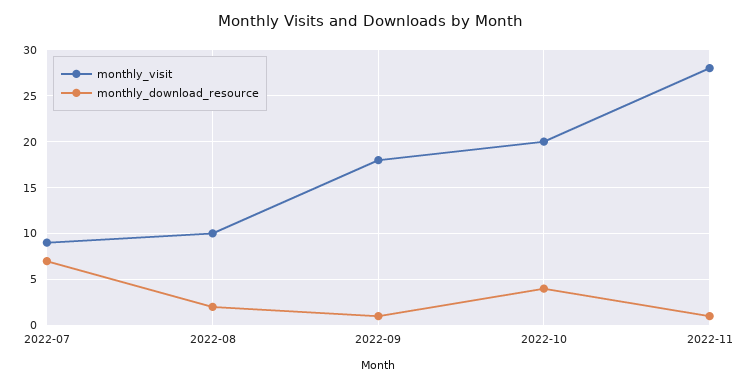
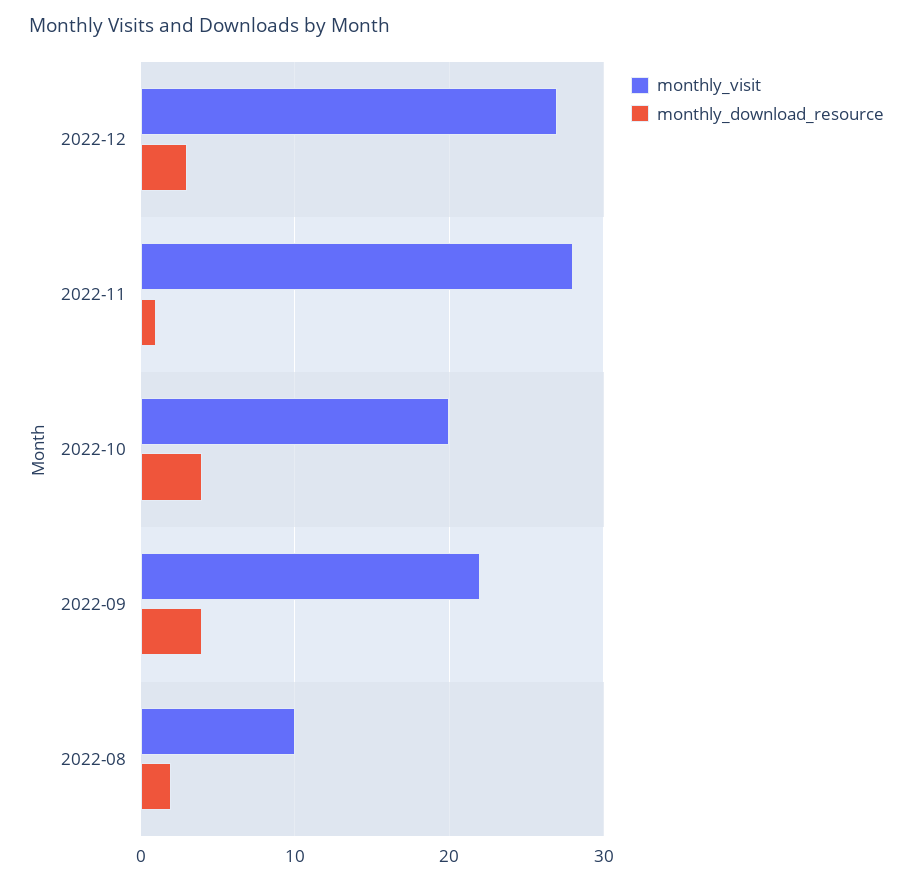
monthly_visit, 2022-07: 9 -> none
monthly_download_resource, 2022-07: 7 -> none
monthly_visit, 2022-09: 18 -> 22
monthly_download_resource, 2022-09: 1 -> 4
monthly_visit, 2022-12: none -> 27
monthly_download_resource, 2022-12: none -> 3

